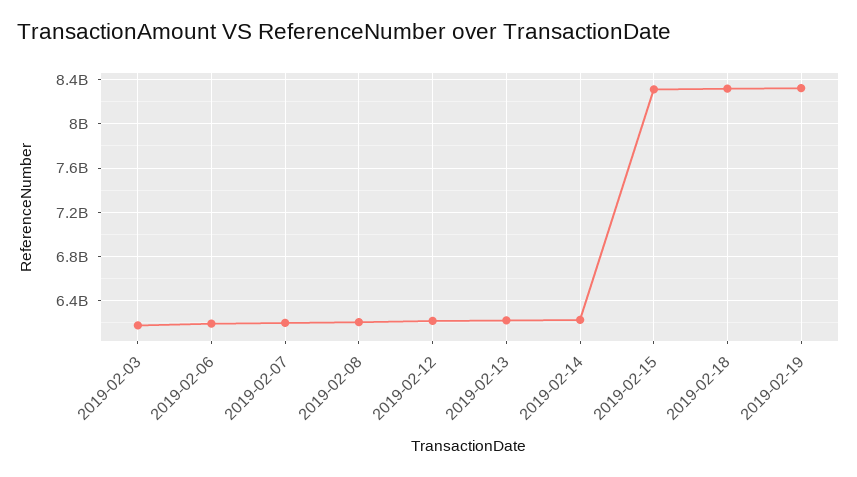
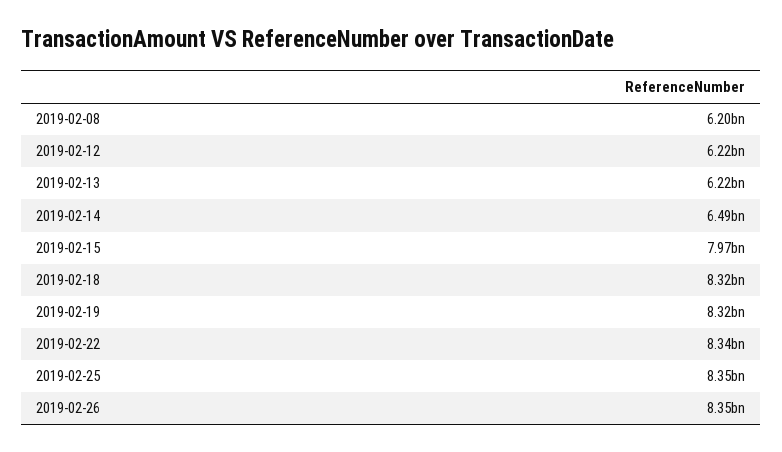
2019-02-03: 6200000000 -> none
2019-02-06: 6200000000 -> none
2019-02-07: 6200000000 -> none
2019-02-14: 6200000000 -> 6490000000
2019-02-15: 8300000000 -> 7970000000
2019-02-22: none -> 8340000000
2019-02-25: none -> 8350000000
2019-02-26: none -> 8350000000

